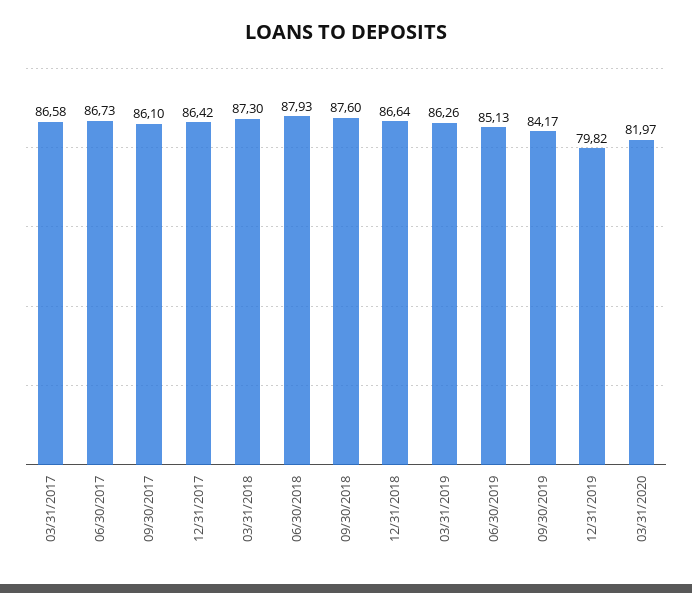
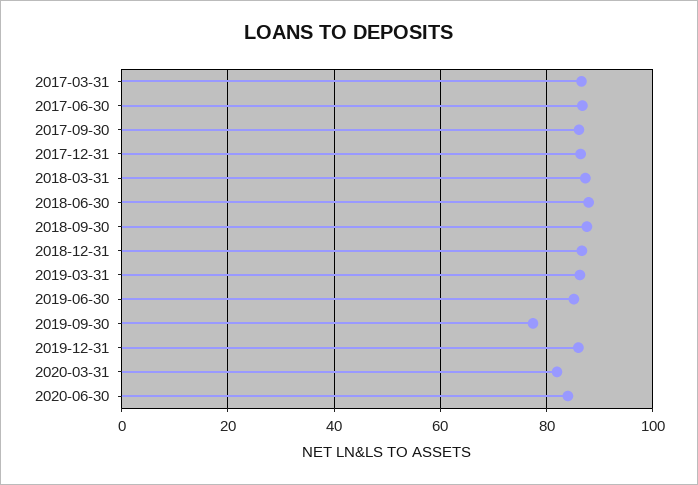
09/30/2019: 84.17 -> 78
12/31/2019: 79.82 -> 86
2020-06-30: none -> 84

